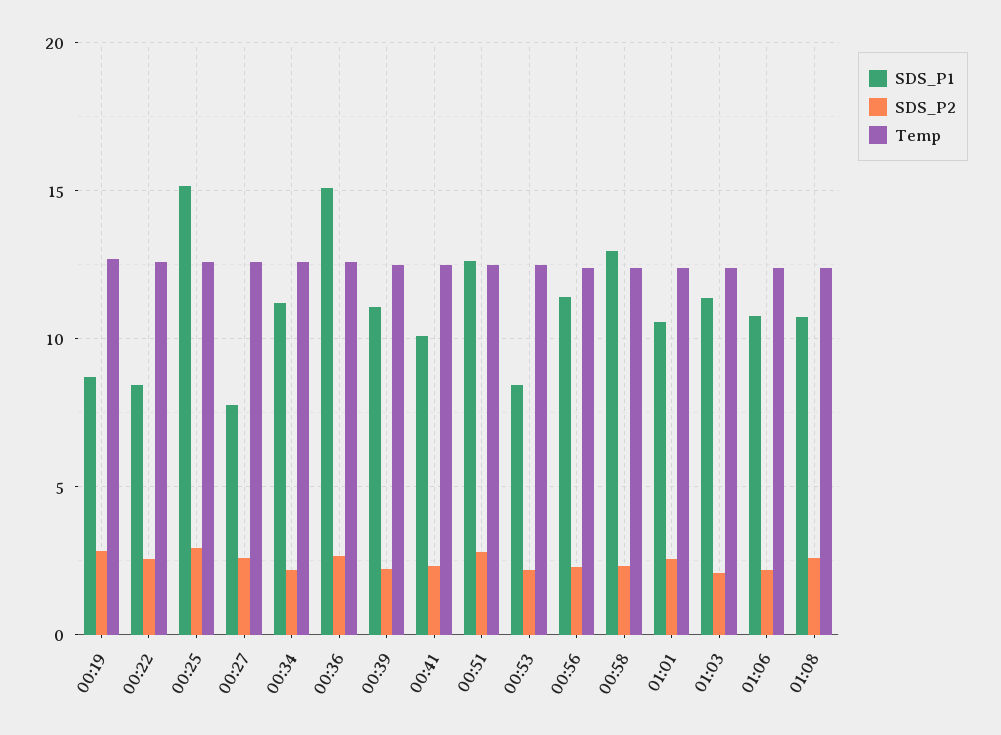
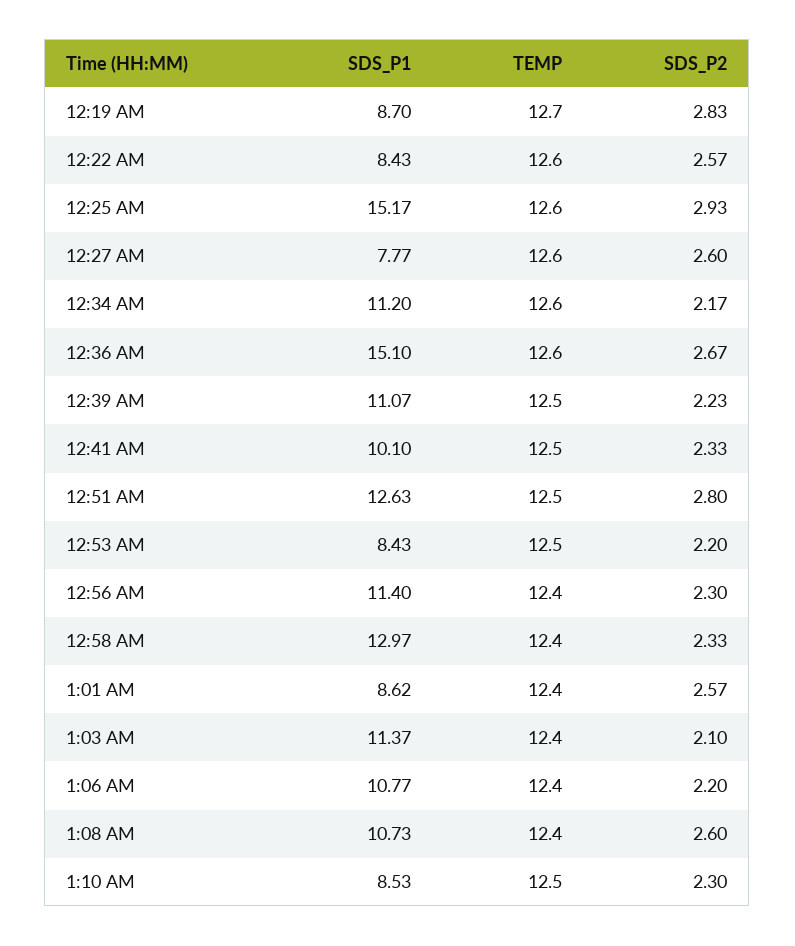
SDS_P1, 01:01: 10.5 -> 8.62
SDS_P1, 1:10 AM: none -> 8.53
Temp, 1:10 AM: none -> 12.5
SDS_P2, 1:10 AM: none -> 2.3

